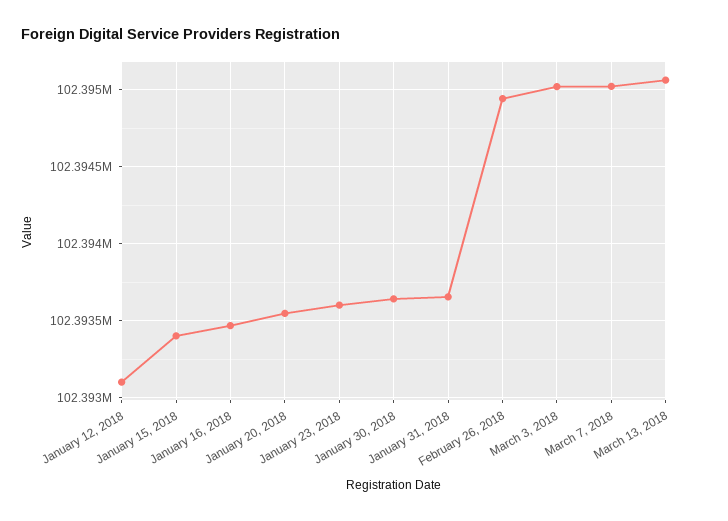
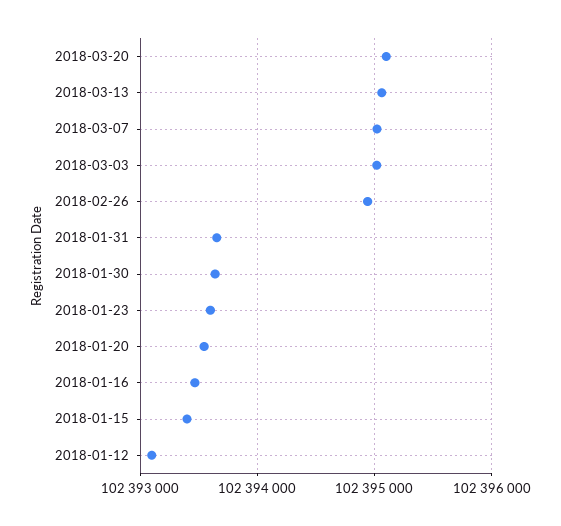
2018-03-20: none -> 102395100

